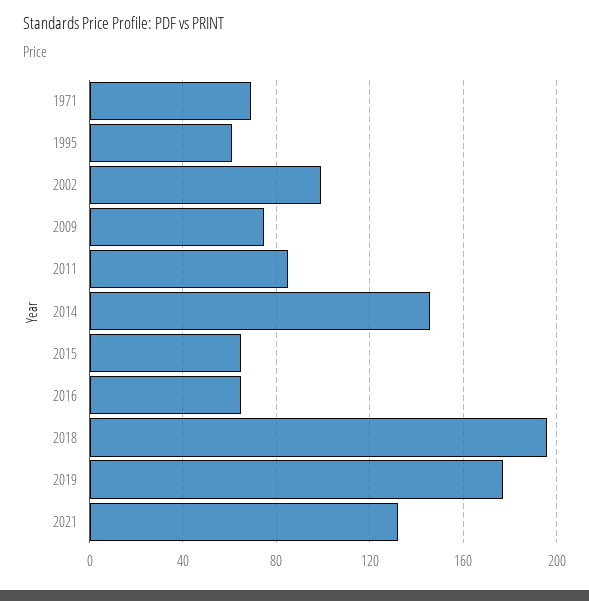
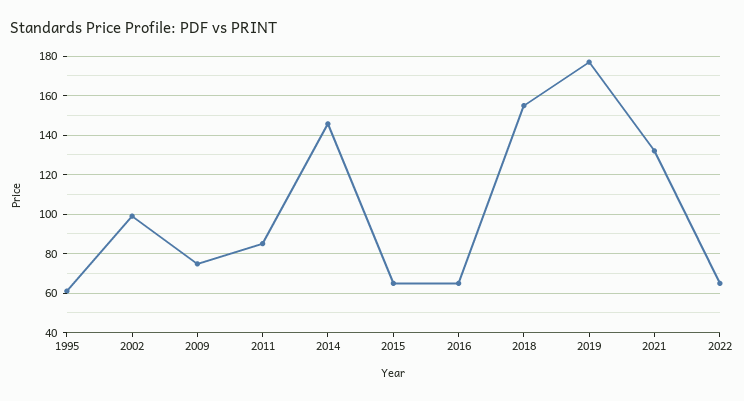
1971: 70 -> none
2018: 195 -> 155
2022: none -> 65

